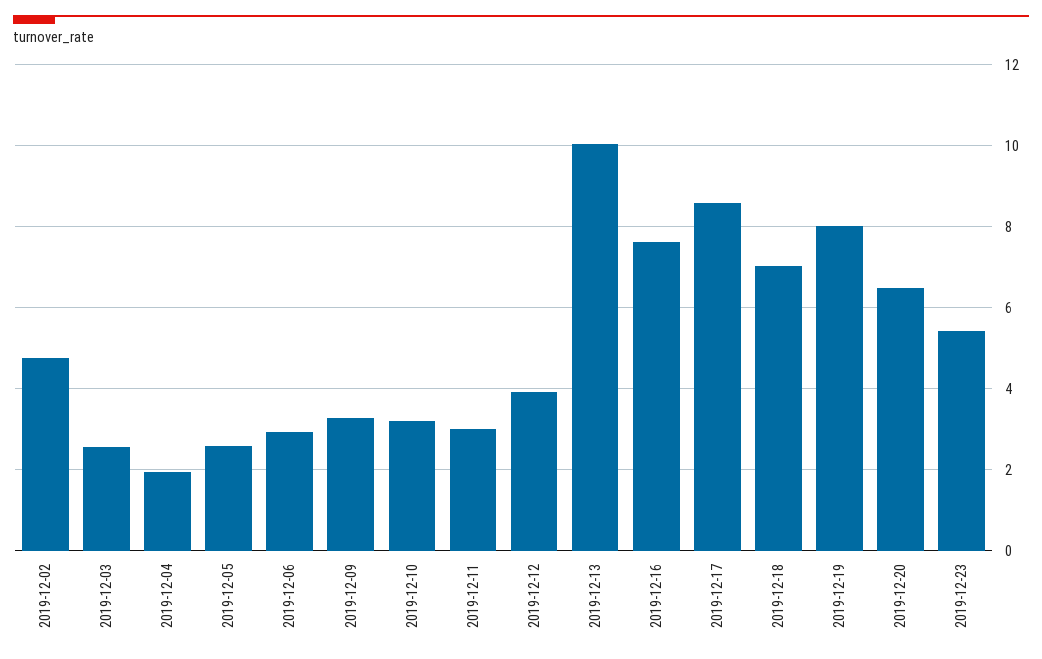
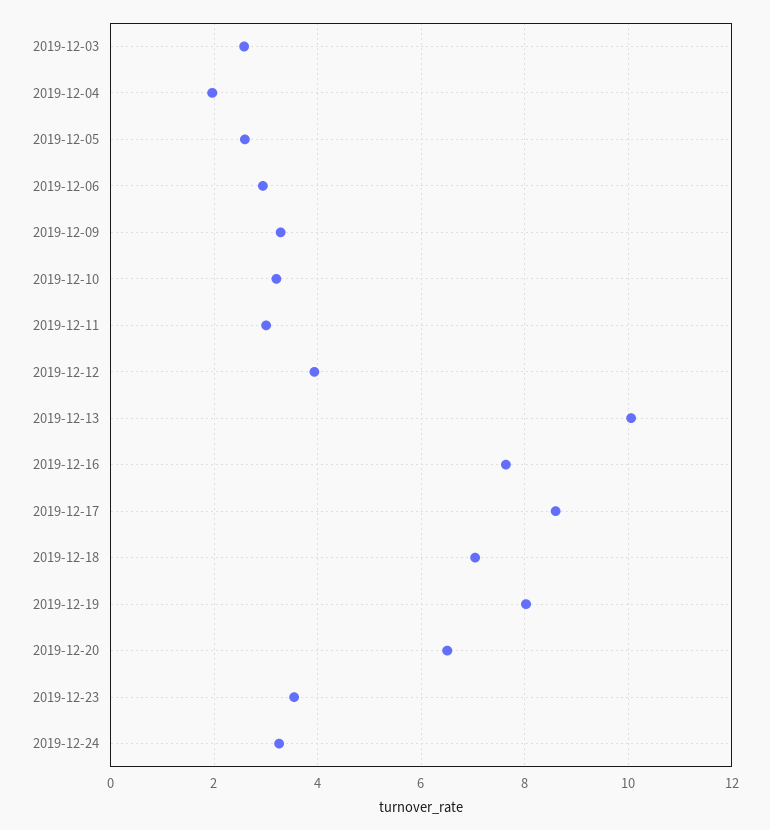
2019-12-02: 4.8 -> none
2019-12-23: 5.4 -> 3.6
2019-12-24: none -> 3.2

